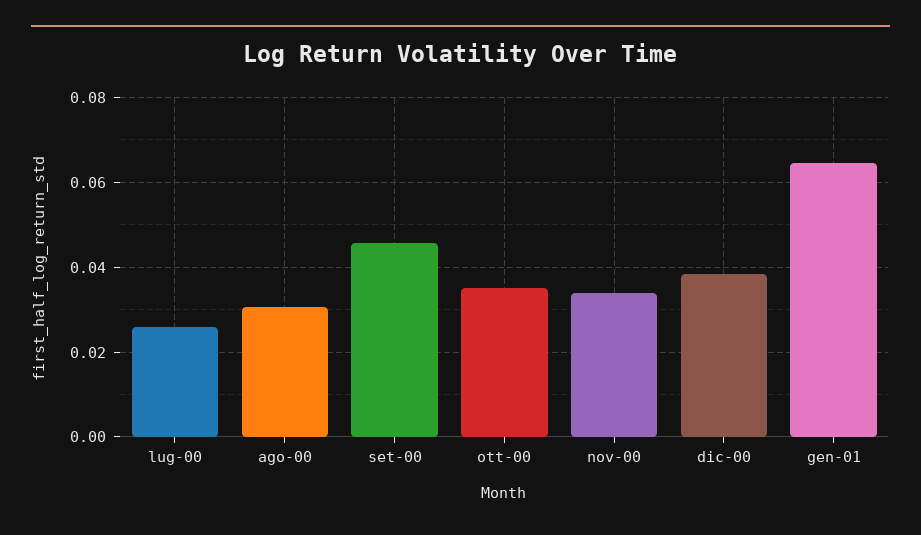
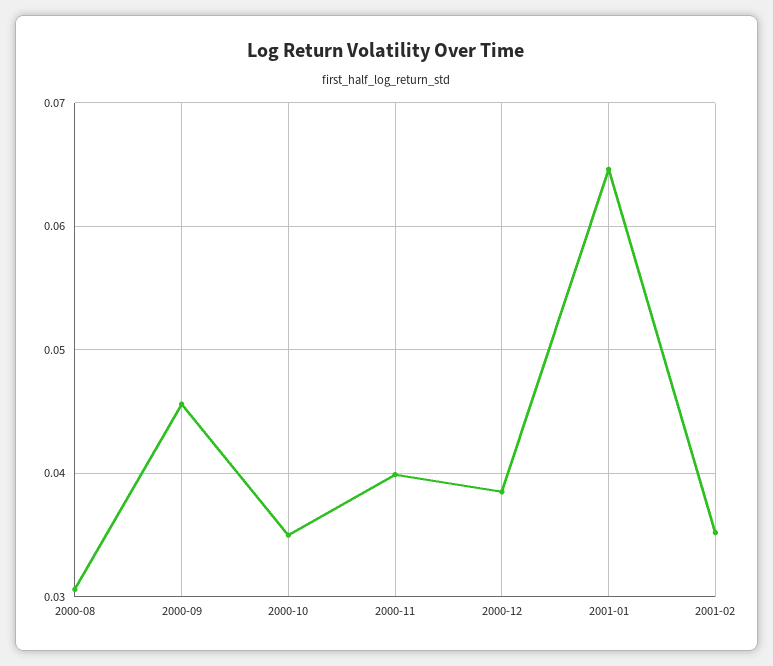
lug-00: 0.026 -> none
nov-00: 0.034 -> 0.04
2001-02: none -> 0.035

